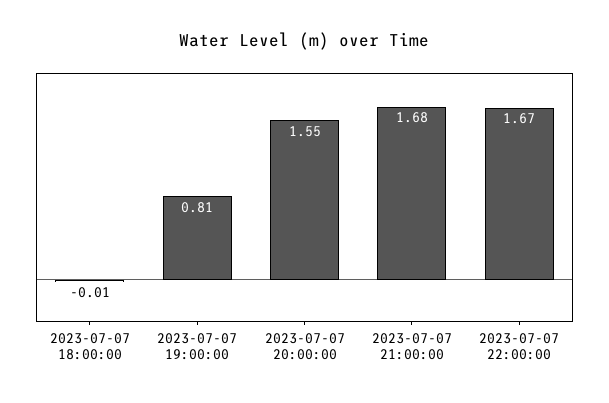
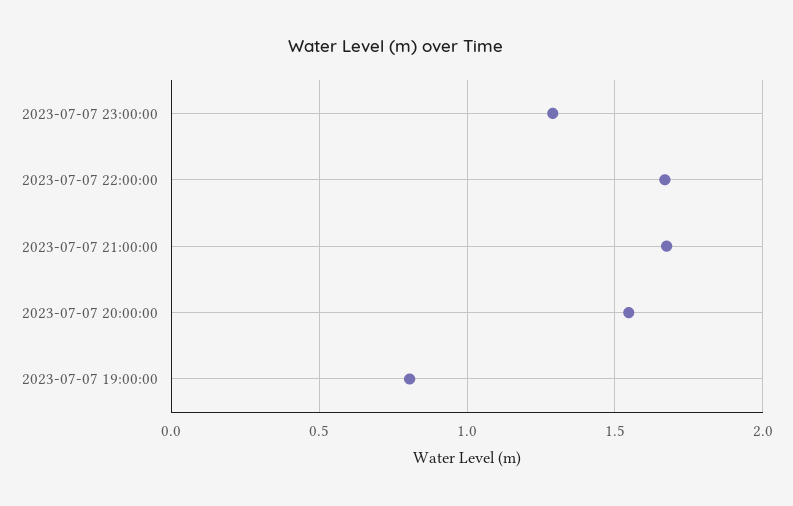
2023-07-07 18:00:00: -0.01 -> none
2023-07-07 23:00:00: none -> 1.3

